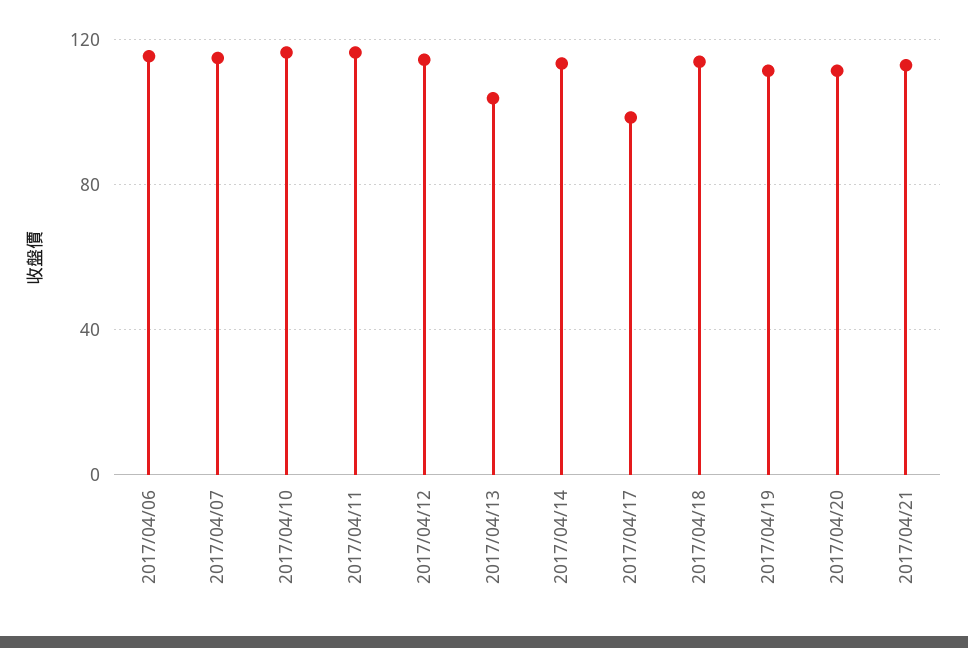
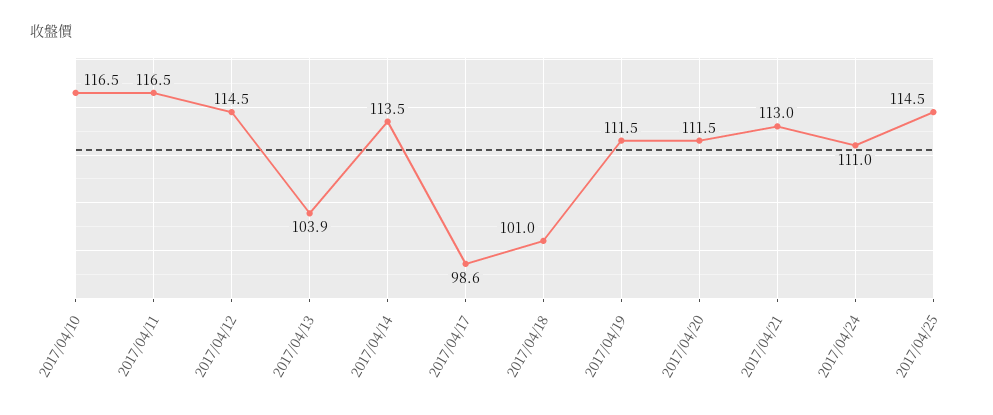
2017/04/06: 115 -> none
2017/04/07: 115 -> none
2017/04/18: 115 -> 101
2017/04/24: none -> 111
2017/04/25: none -> 114.5

